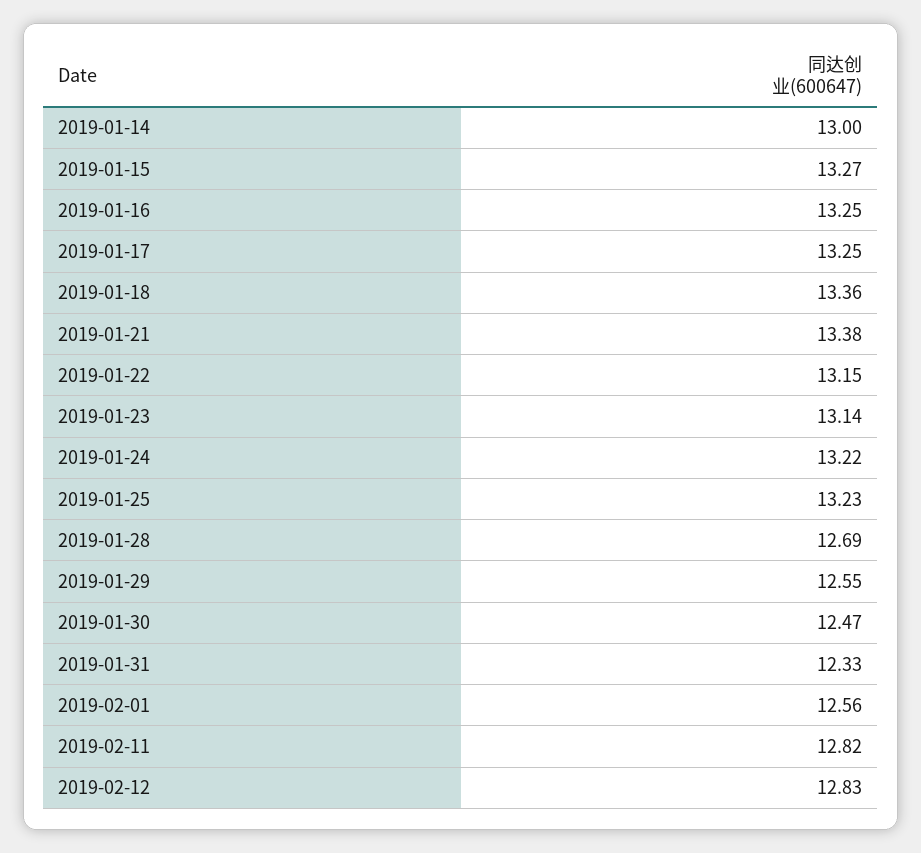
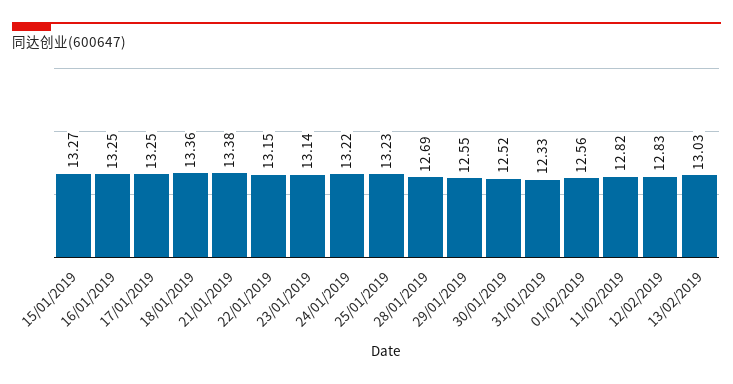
2019-01-14: 13 -> none
2019-01-30: 12.47 -> 12.52
13/02/2019: none -> 13.03

